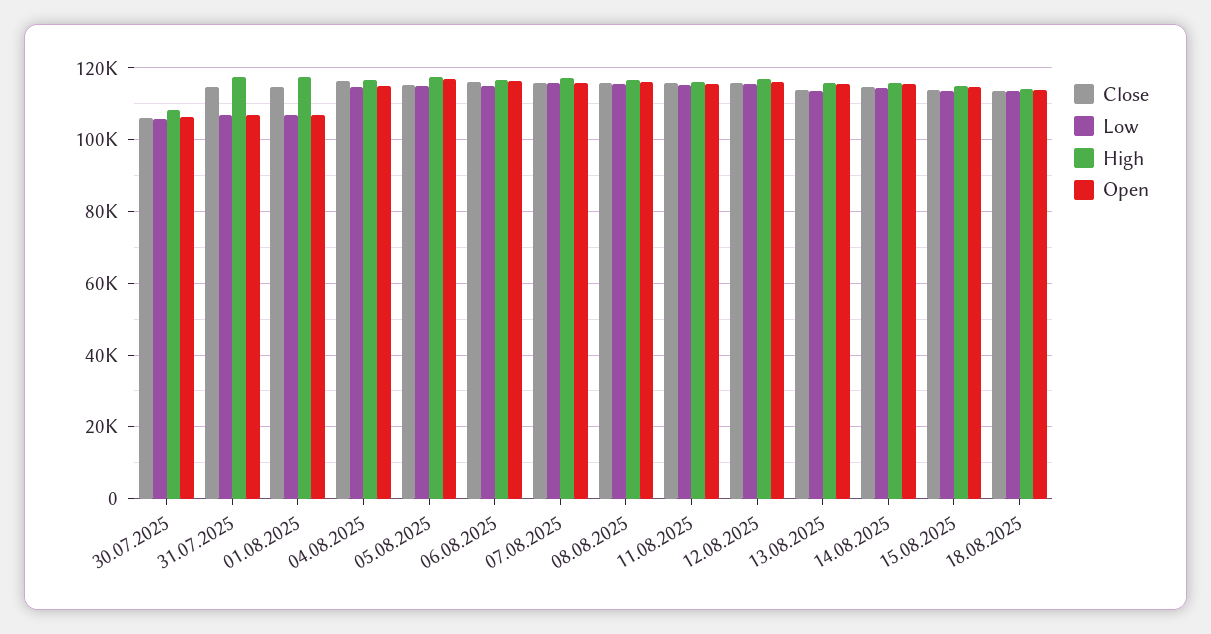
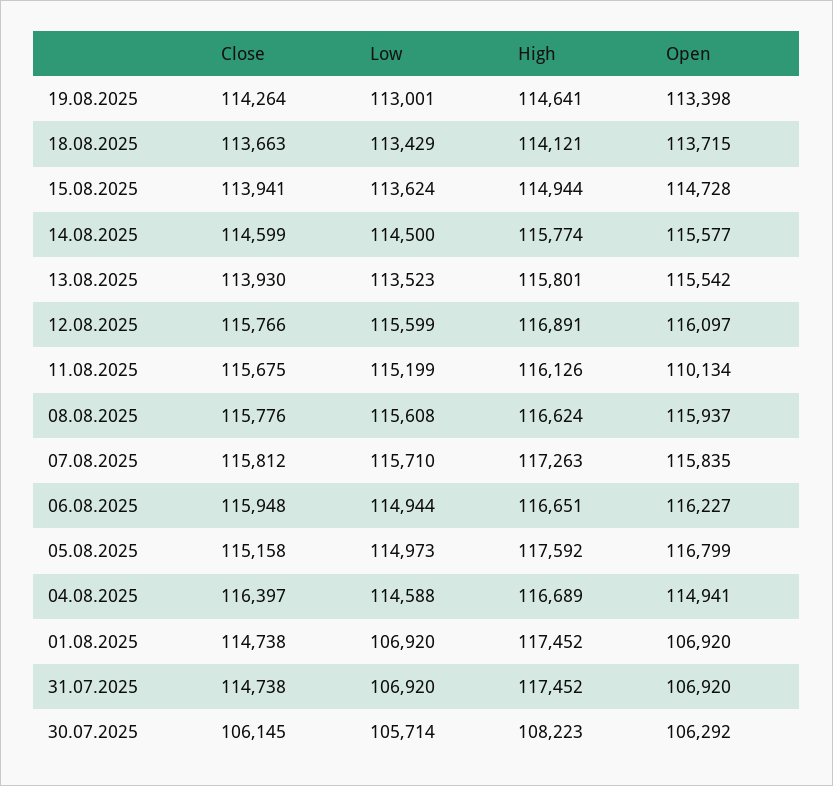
Open, 11.08.2025: 116000 -> 110134
Close, 19.08.2025: none -> 114264
Low, 19.08.2025: none -> 113001
High, 19.08.2025: none -> 114641
Open, 19.08.2025: none -> 113398

